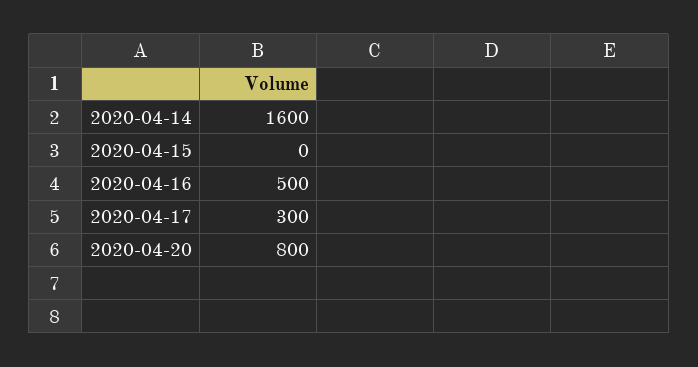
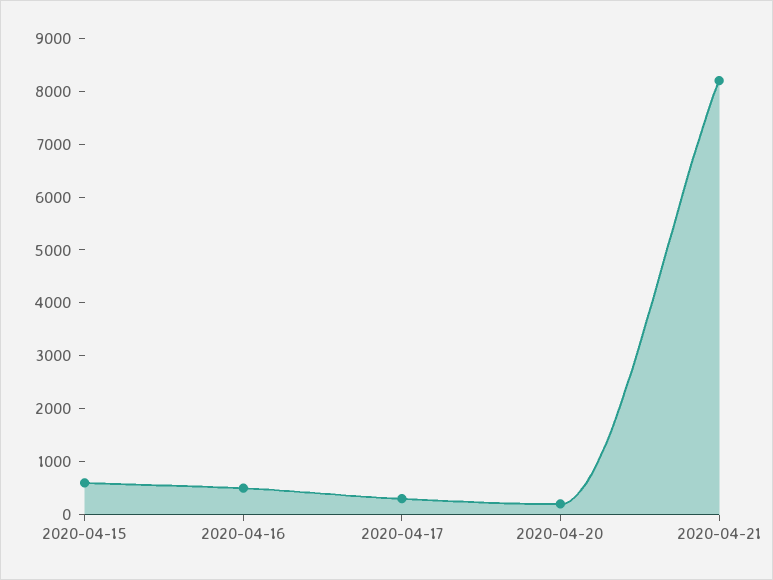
2020-04-14: 1600 -> none
2020-04-15: 0 -> 600
2020-04-20: 800 -> 200
2020-04-21: none -> 8200

